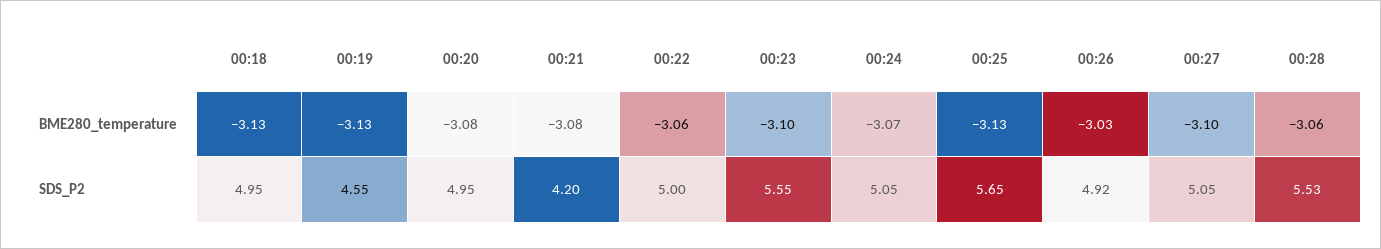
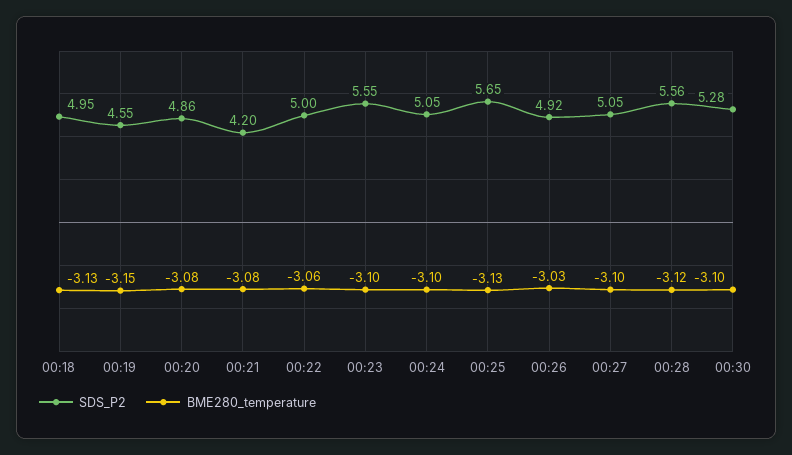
BME280_temperature, 00:19: -3.13 -> -3.15
BME280_temperature, 00:24: -3.07 -> -3.1
BME280_temperature, 00:28: -3.06 -> -3.12
SDS_P2, 00:20: 4.95 -> 4.86
SDS_P2, 00:28: 5.53 -> 5.56
SDS_P2, 00:30: none -> 5.28
BME280_temperature, 00:30: none -> -3.1

